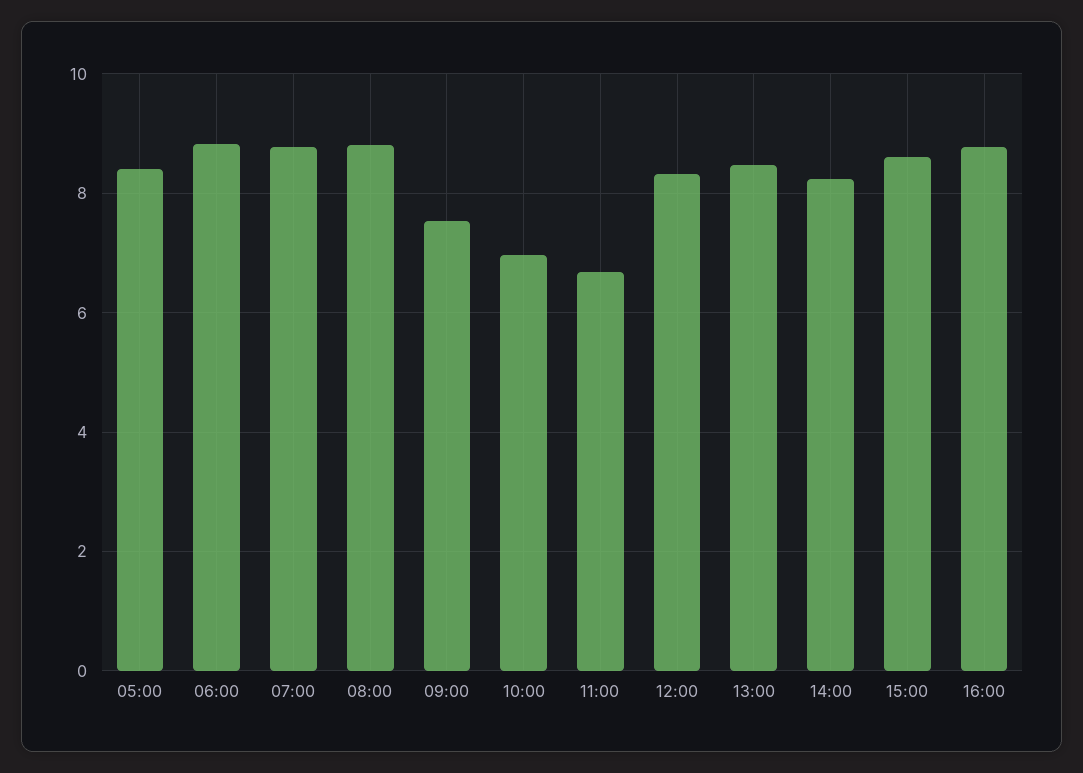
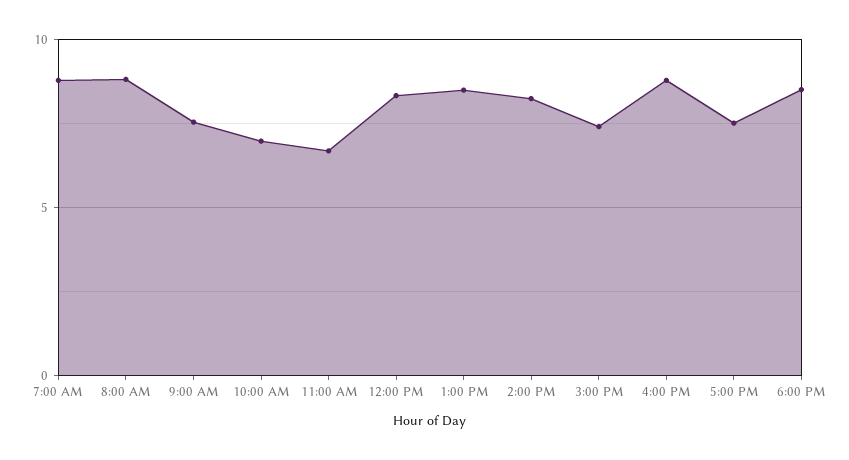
05:00: 8.4 -> none
06:00: 8.8 -> none
15:00: 8.6 -> 7.5
5:00 PM: none -> 7.5
6:00 PM: none -> 8.5

